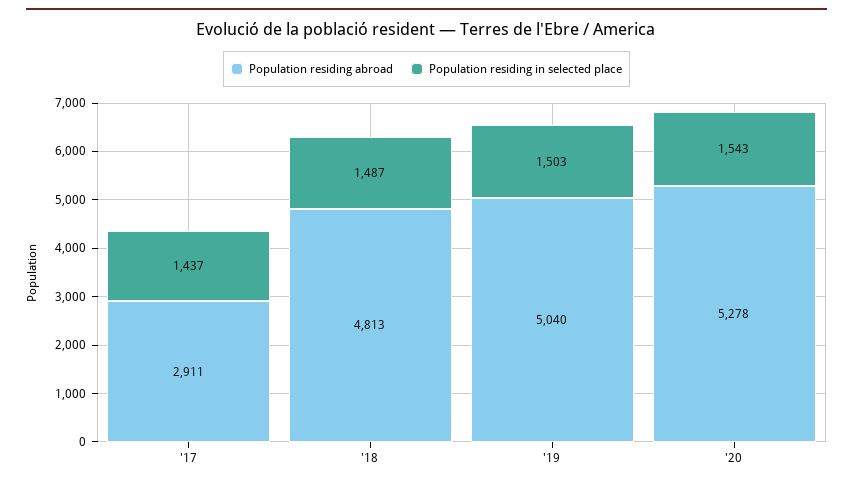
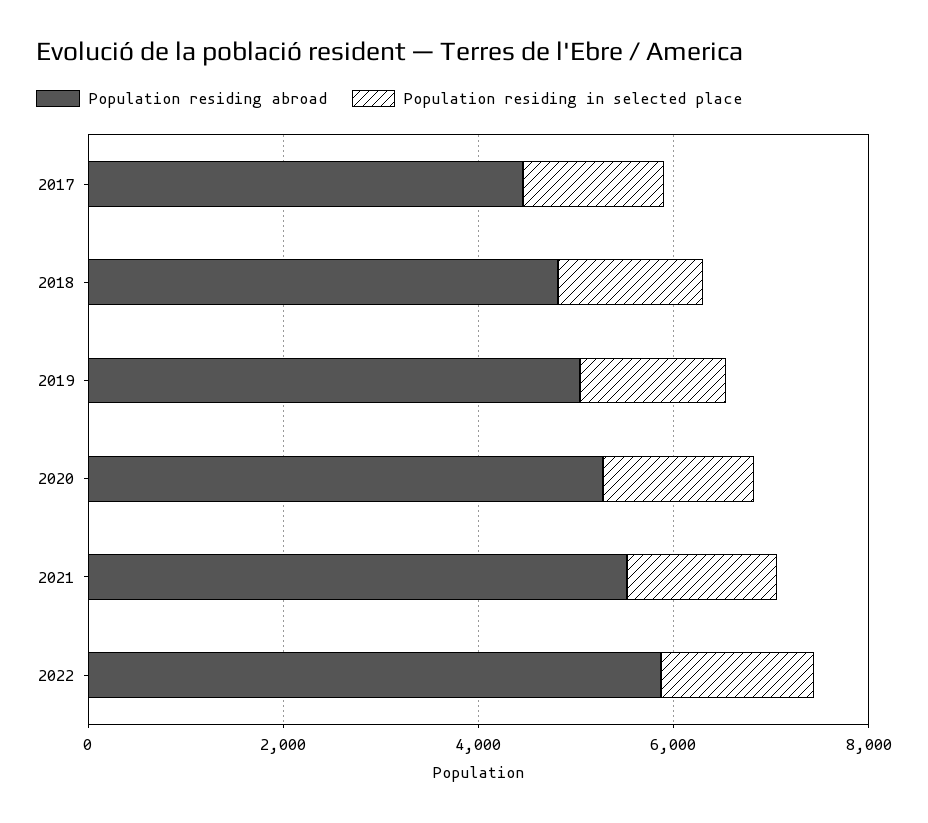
Population residing abroad, '17: 2911 -> 4500
Population residing abroad, 2021: none -> 5500
Population residing in selected place, 2021: none -> 1500
Population residing abroad, 2022: none -> 6000
Population residing in selected place, 2022: none -> 1500

